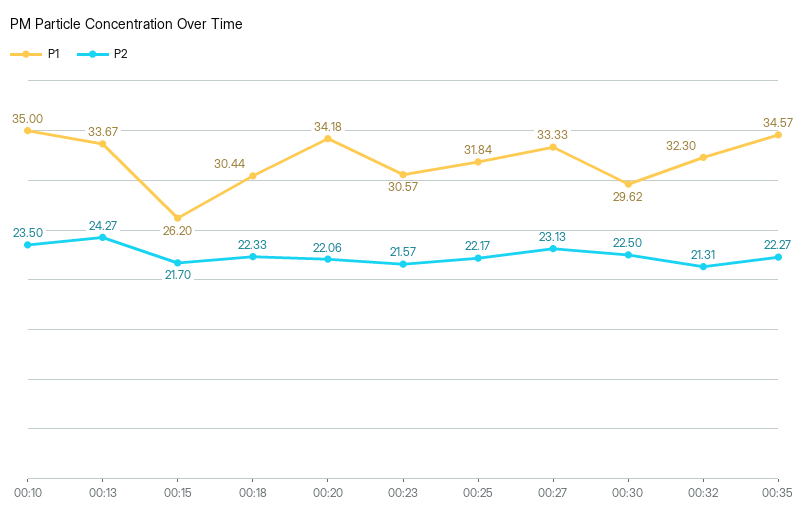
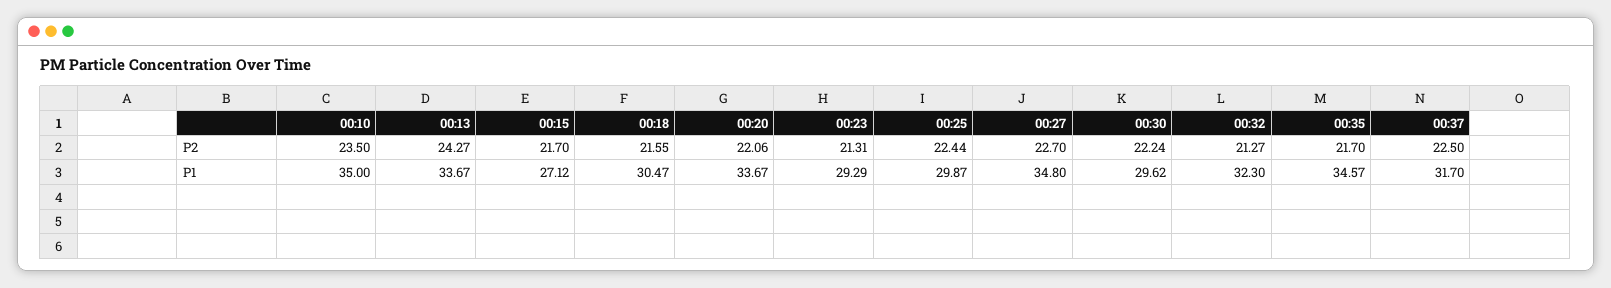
P1, 00:15: 26.2 -> 27.12
P1, 00:18: 30.44 -> 30.47
P2, 00:18: 22.33 -> 21.55
P1, 00:20: 34.18 -> 33.67
P1, 00:23: 30.57 -> 29.29
P2, 00:23: 21.57 -> 21.31
P1, 00:25: 31.84 -> 29.87
P2, 00:25: 22.17 -> 22.44
P1, 00:27: 33.33 -> 34.8
P2, 00:27: 23.13 -> 22.7
P2, 00:30: 22.5 -> 22.24
P2, 00:32: 21.31 -> 21.27
P2, 00:35: 22.27 -> 21.7
P2, 00:37: none -> 22.5
P1, 00:37: none -> 31.7

